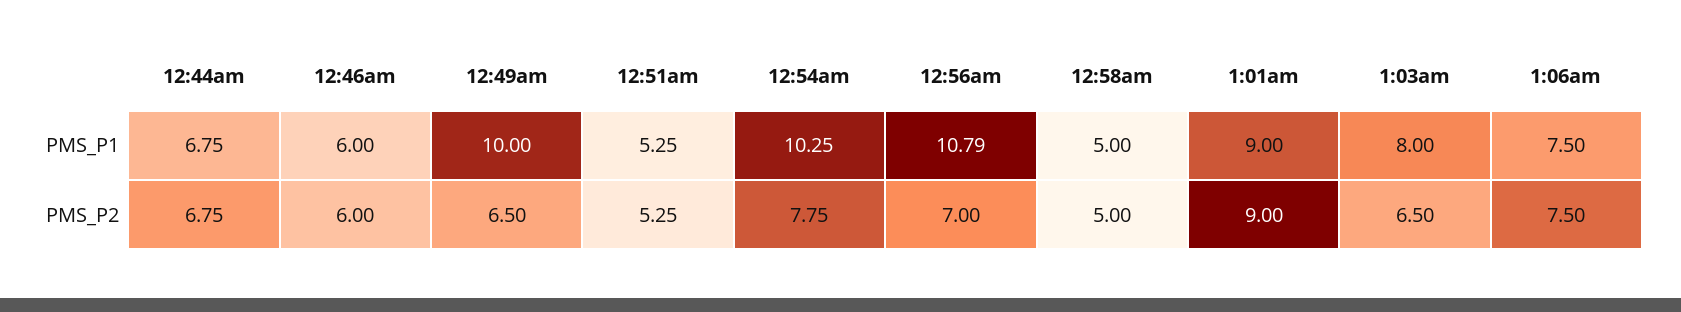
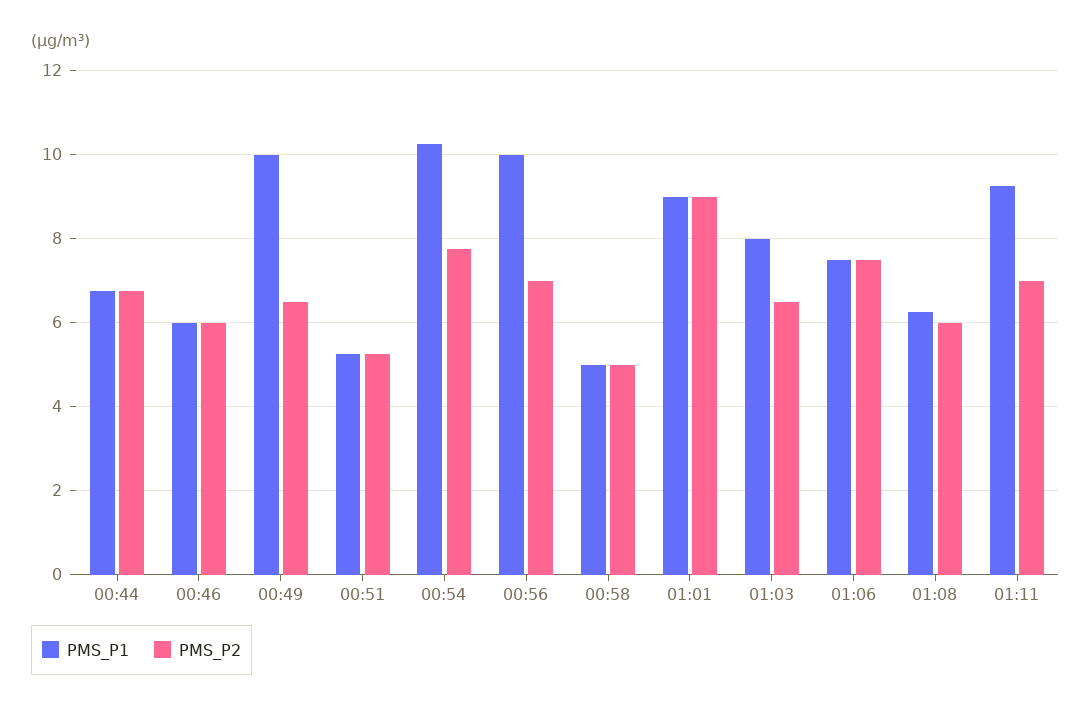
PMS_P1, 12:56am: 10.79 -> 10
PMS_P1, 01:08: none -> 6.2
PMS_P2, 01:08: none -> 6
PMS_P1, 01:11: none -> 9.2
PMS_P2, 01:11: none -> 7

